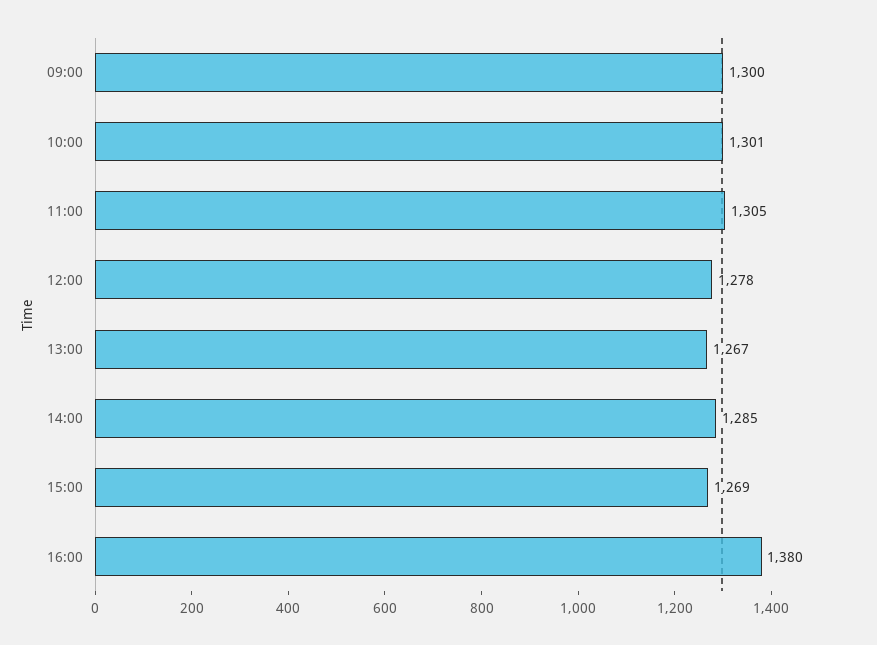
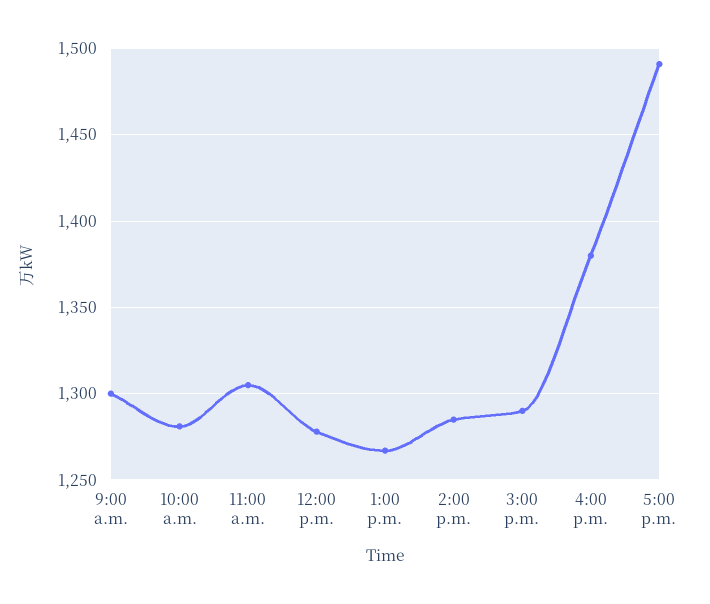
10:00: 1301 -> 1280
15:00: 1269 -> 1290
5:00 p.m.: none -> 1490

